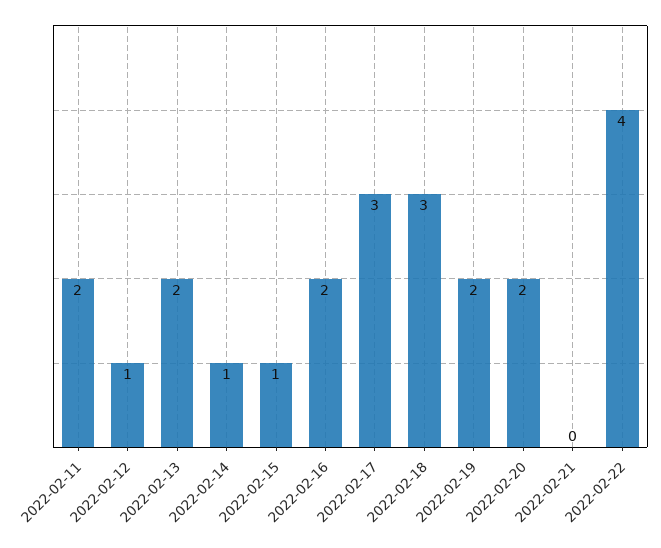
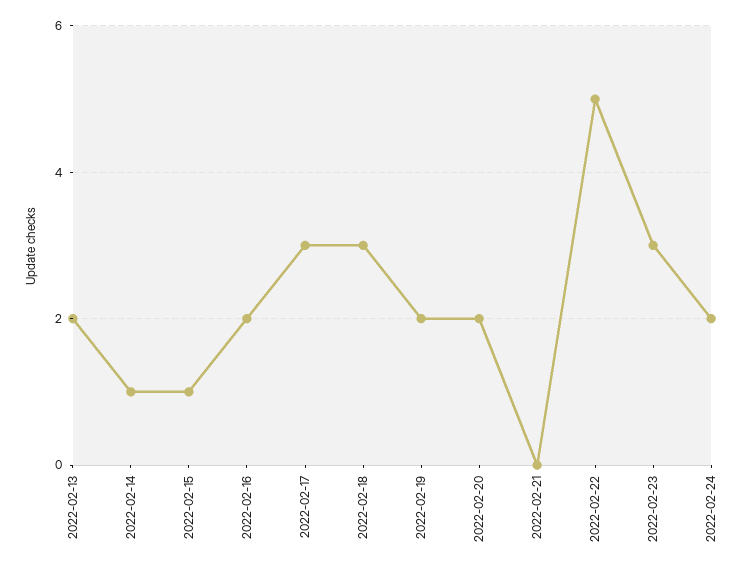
2022-02-11: 2 -> none
2022-02-12: 1 -> none
2022-02-22: 4 -> 5
2022-02-23: none -> 3
2022-02-24: none -> 2

